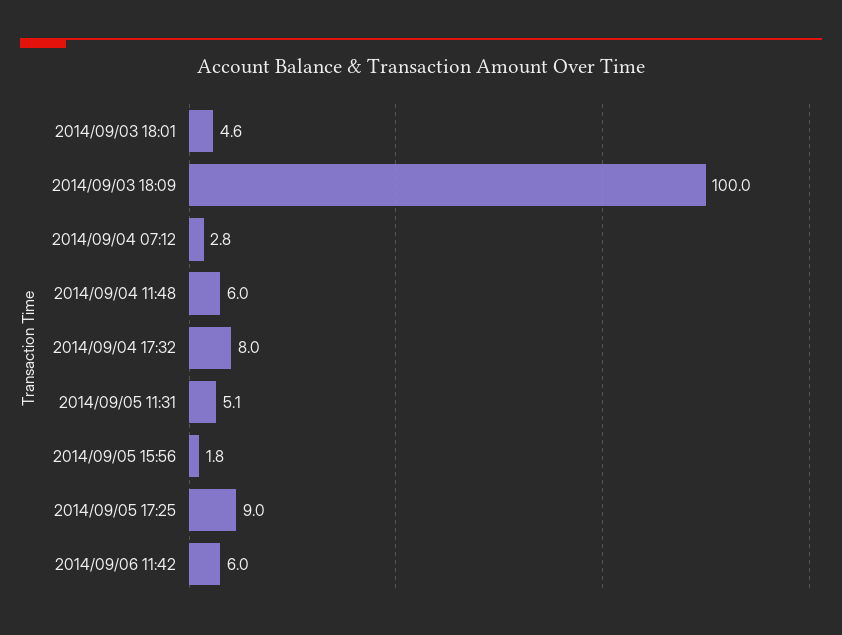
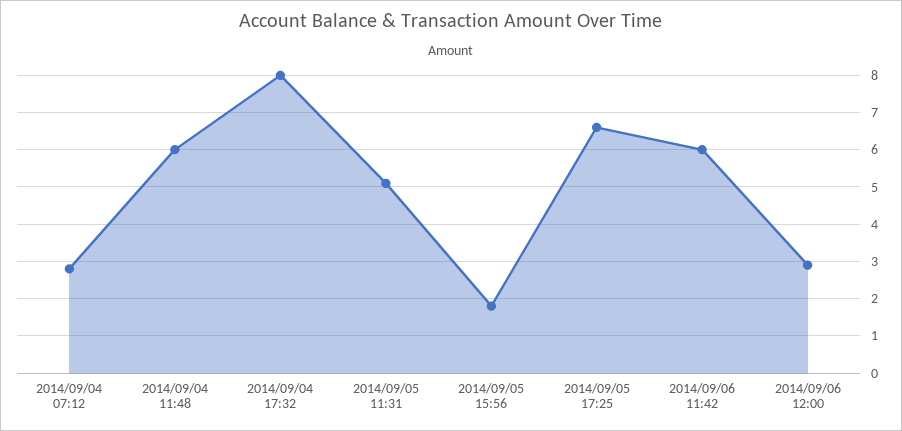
2014/09/03 18:01: 4.6 -> none
2014/09/03 18:09: 100 -> none
2014/09/05 17:25: 9 -> 6.5
2014/09/06 12:00: none -> 3

